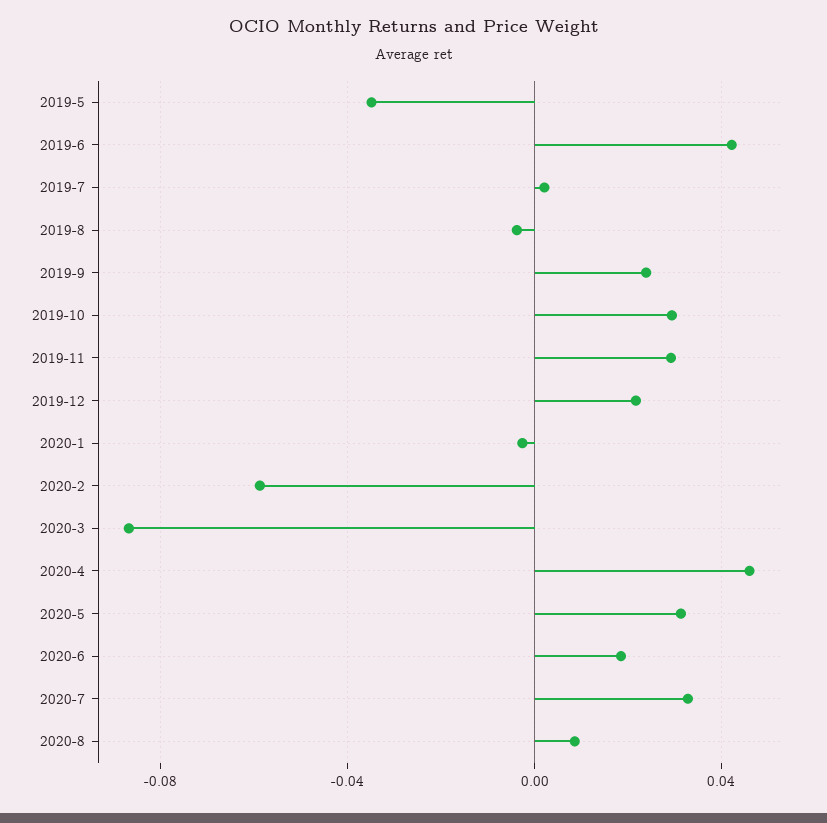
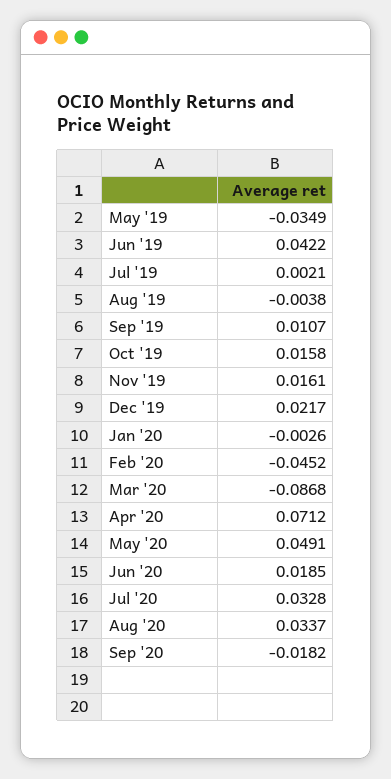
2019-9: 0.025 -> 0.0107
2019-10: 0.03 -> 0.0158
2019-11: 0.03 -> 0.0161
2020-2: -0.06 -> -0.0452
2020-4: 0.045 -> 0.0712
2020-5: 0.03 -> 0.0491
2020-8: 0.01 -> 0.0337
Sep '20: none -> -0.0182

